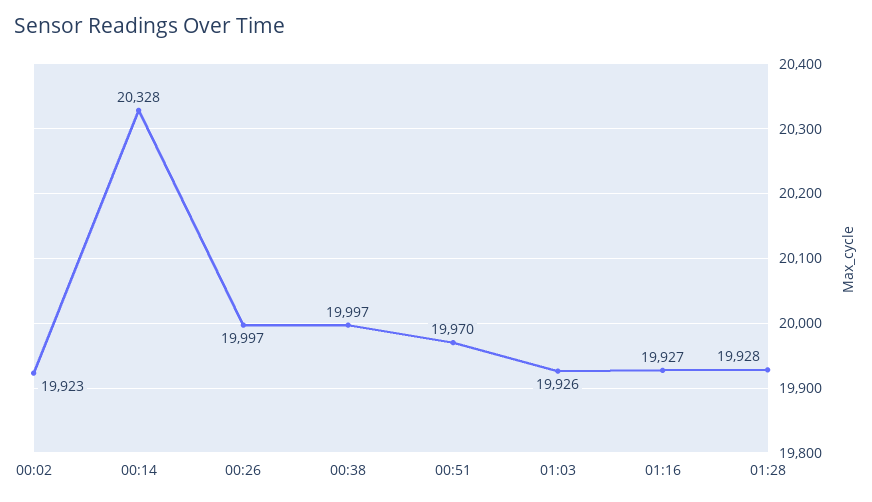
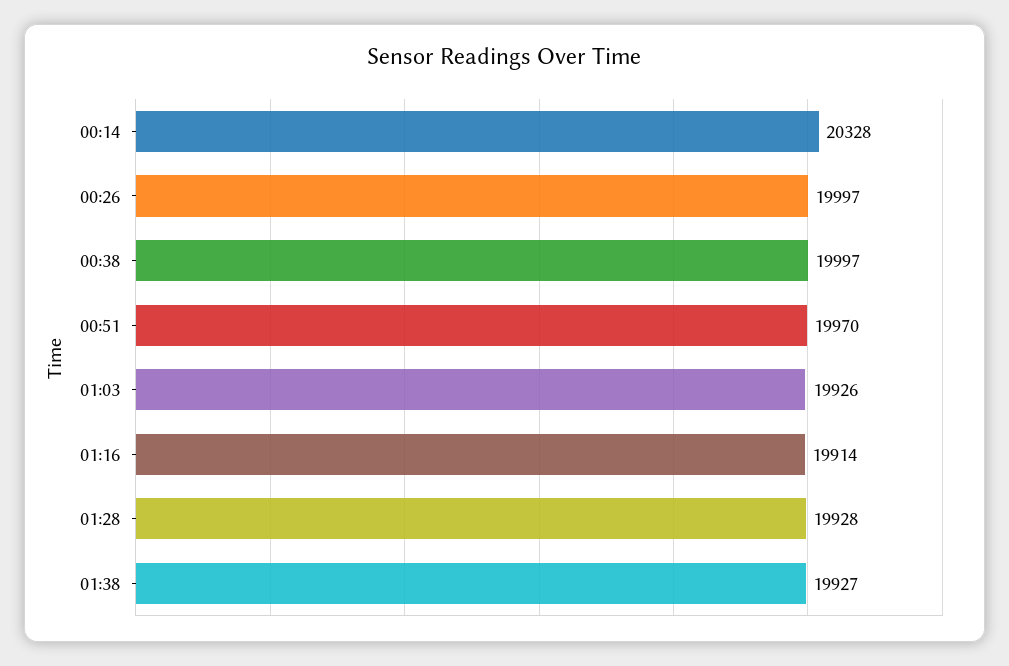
00:02: 19923 -> none
01:16: 19927 -> 19914
01:38: none -> 19927

